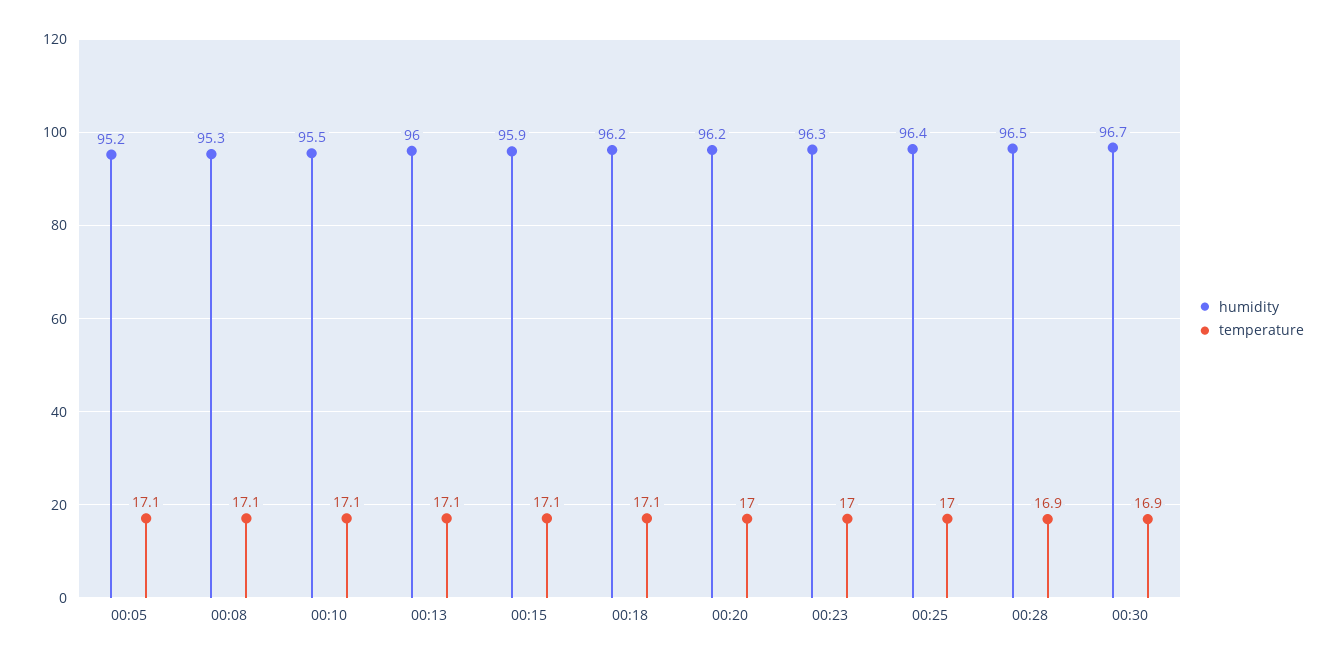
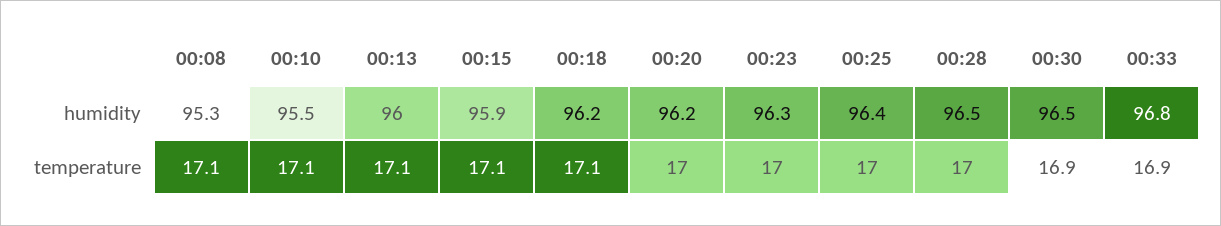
humidity, 00:05: 95.2 -> none
temperature, 00:05: 17.1 -> none
temperature, 00:28: 16.9 -> 17
humidity, 00:30: 96.7 -> 96.5
humidity, 00:33: none -> 96.8
temperature, 00:33: none -> 16.9

